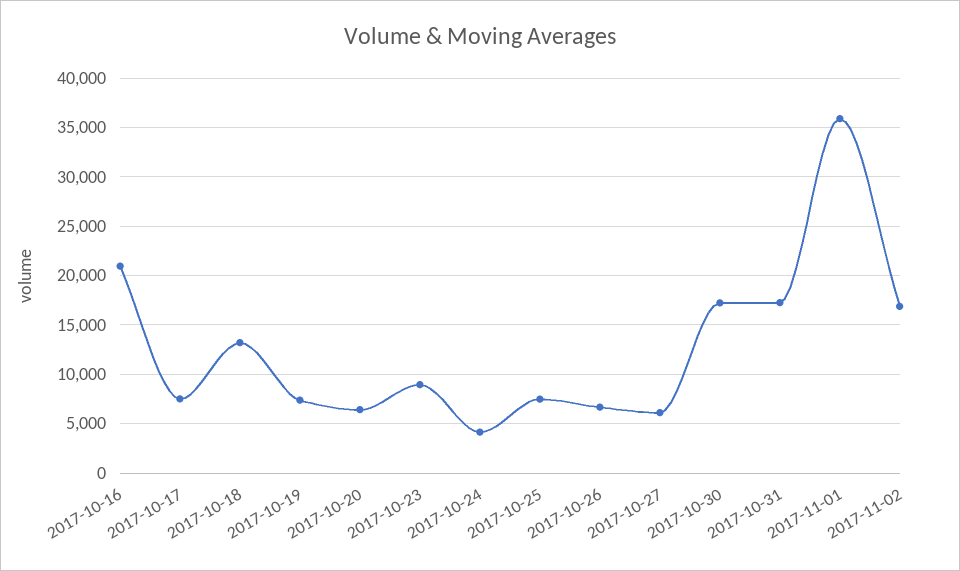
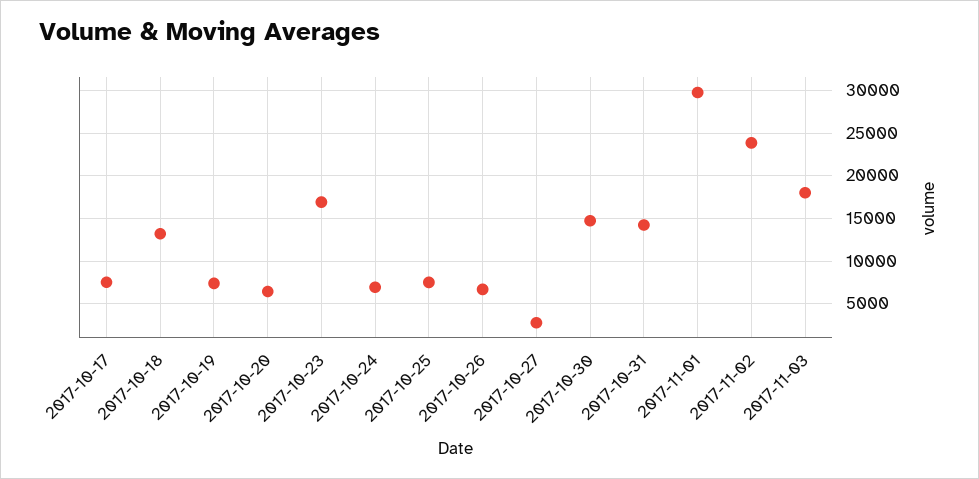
2017-10-16: 21000 -> none
2017-10-23: 9000 -> 17000
2017-10-24: 4000 -> 7000
2017-10-27: 6000 -> 3000
2017-10-30: 17000 -> 15000
2017-10-31: 17000 -> 14000
2017-11-01: 36000 -> 30000
2017-11-02: 17000 -> 24000
2017-11-03: none -> 18000

